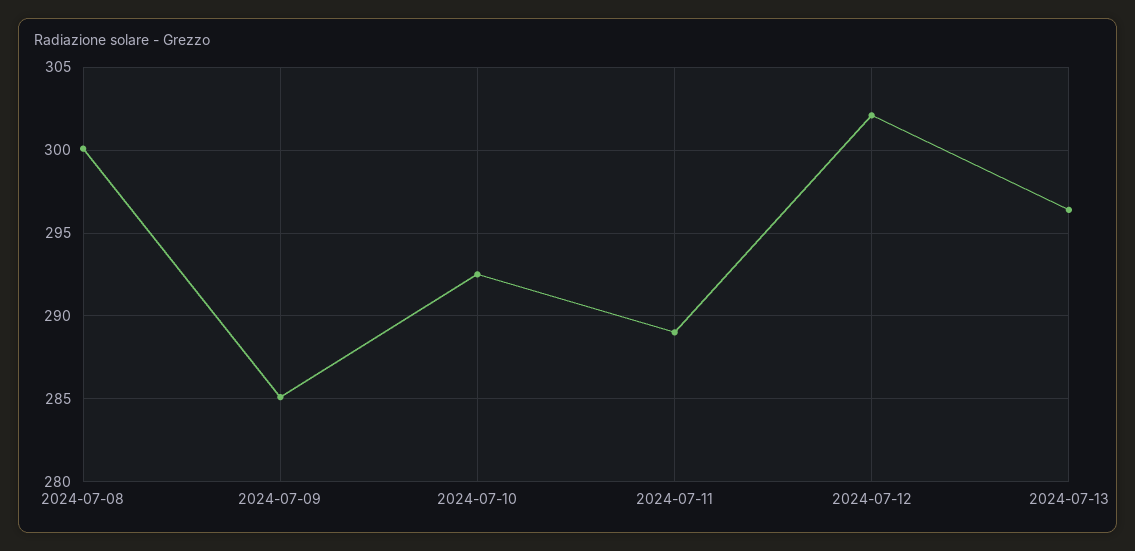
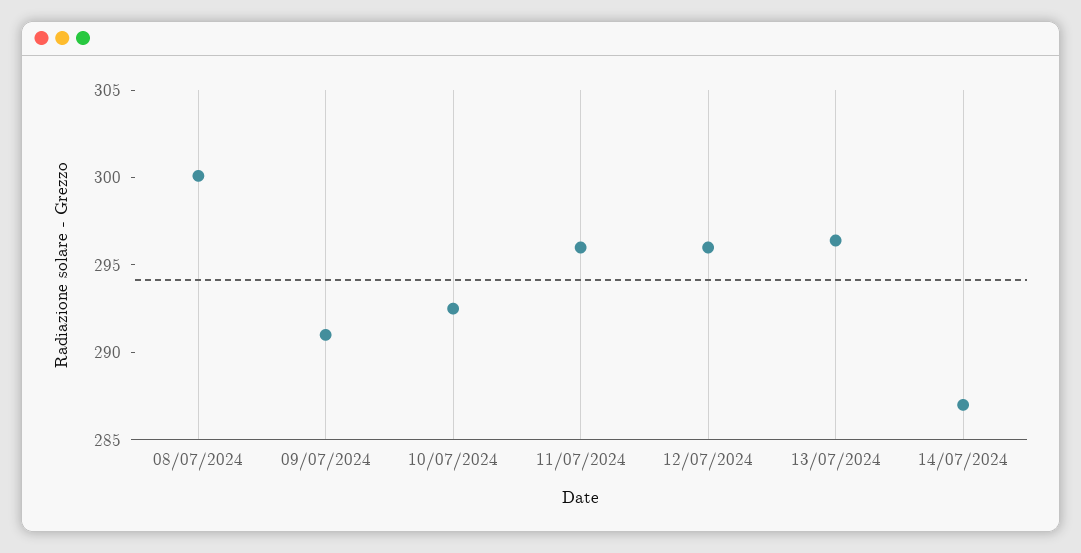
2024-07-09: 285 -> 291
2024-07-11: 289 -> 296
2024-07-12: 302 -> 296
14/07/2024: none -> 287

